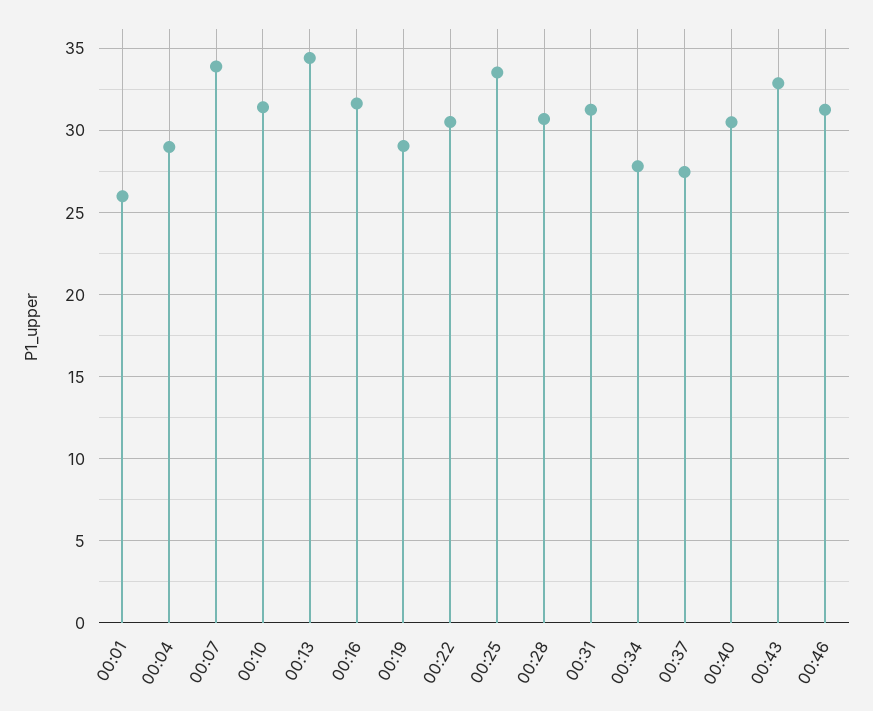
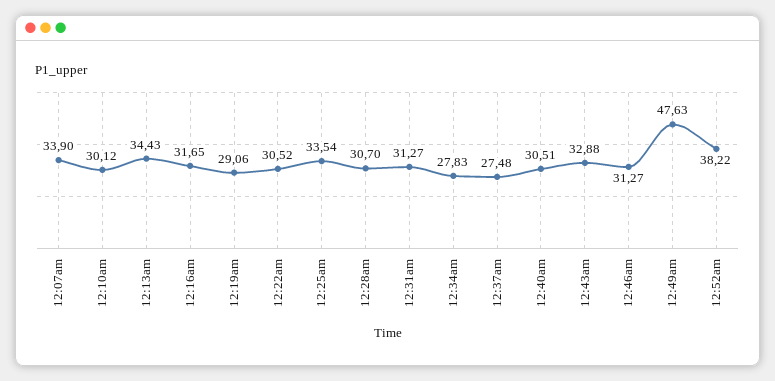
00:01: 26 -> none
00:04: 29 -> none
00:10: 31.5 -> 30.12
12:49am: none -> 47.63
12:52am: none -> 38.22

